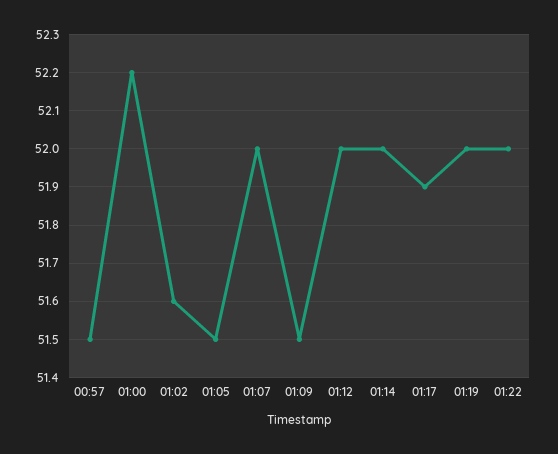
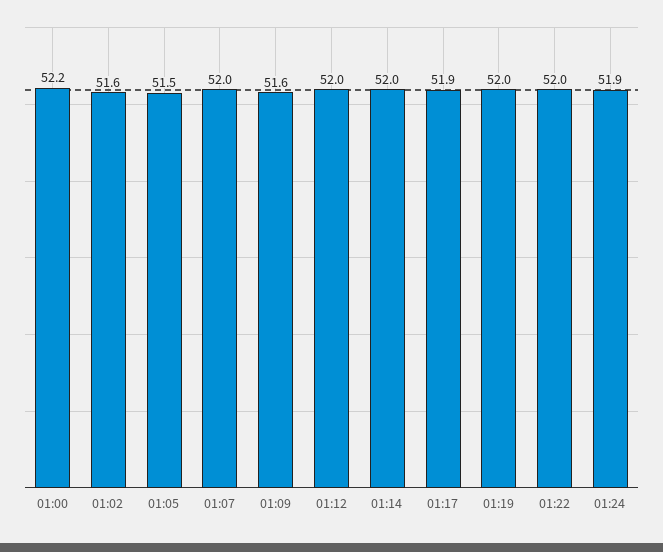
00:57: 51.5 -> none
01:09: 51.5 -> 51.6
01:24: none -> 51.9

